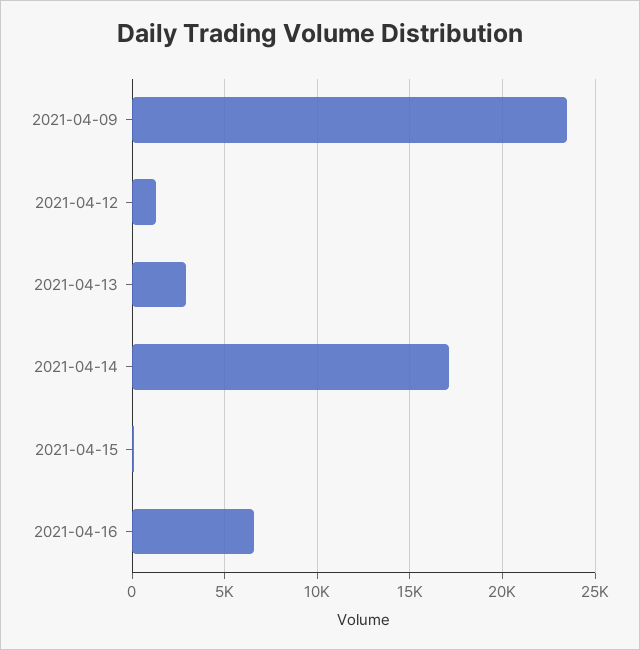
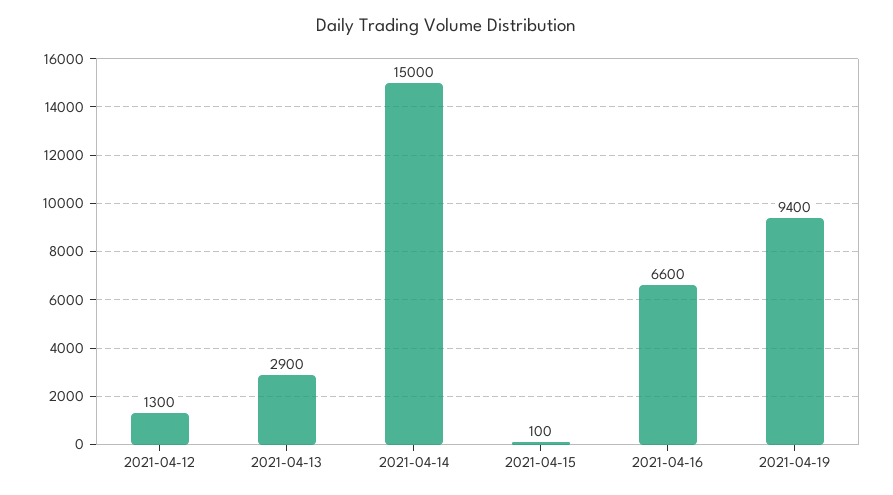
2021-04-09: 23500 -> none
2021-04-14: 17000 -> 15000
2021-04-19: none -> 9400

